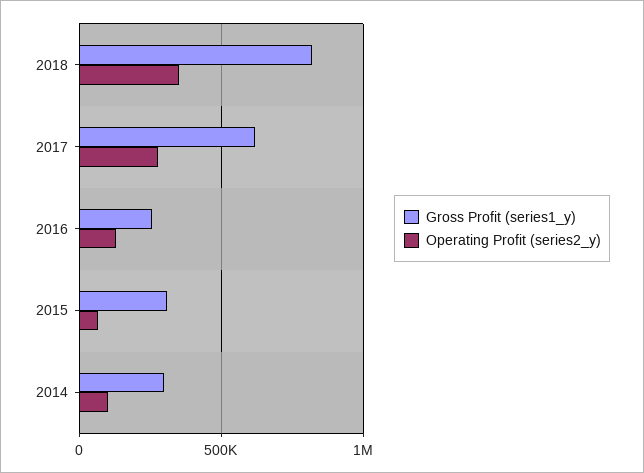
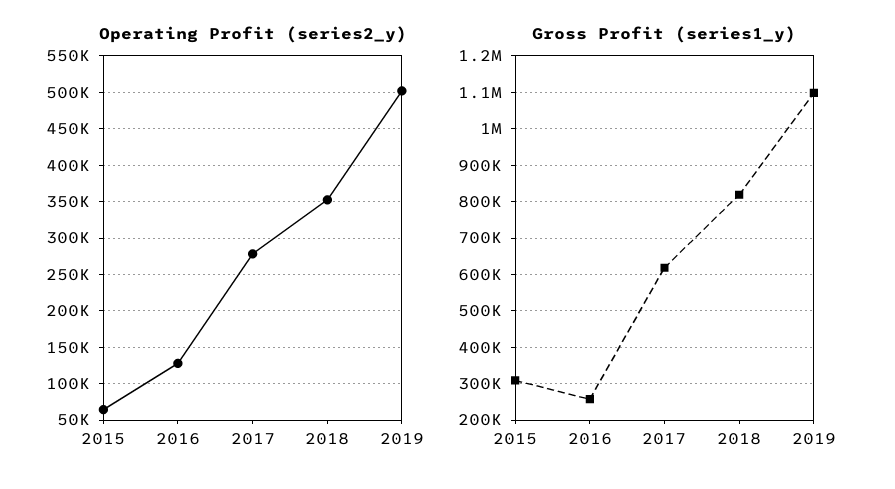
Gross Profit (series1_y), 2014: 300000 -> none
Operating Profit (series2_y), 2014: 100000 -> none
Operating Profit (series2_y), 2019: none -> 500000
Gross Profit (series1_y), 2019: none -> 1100000

